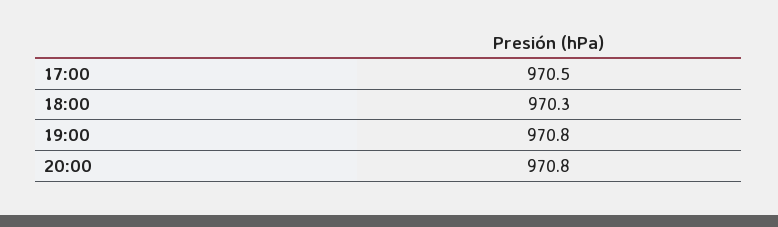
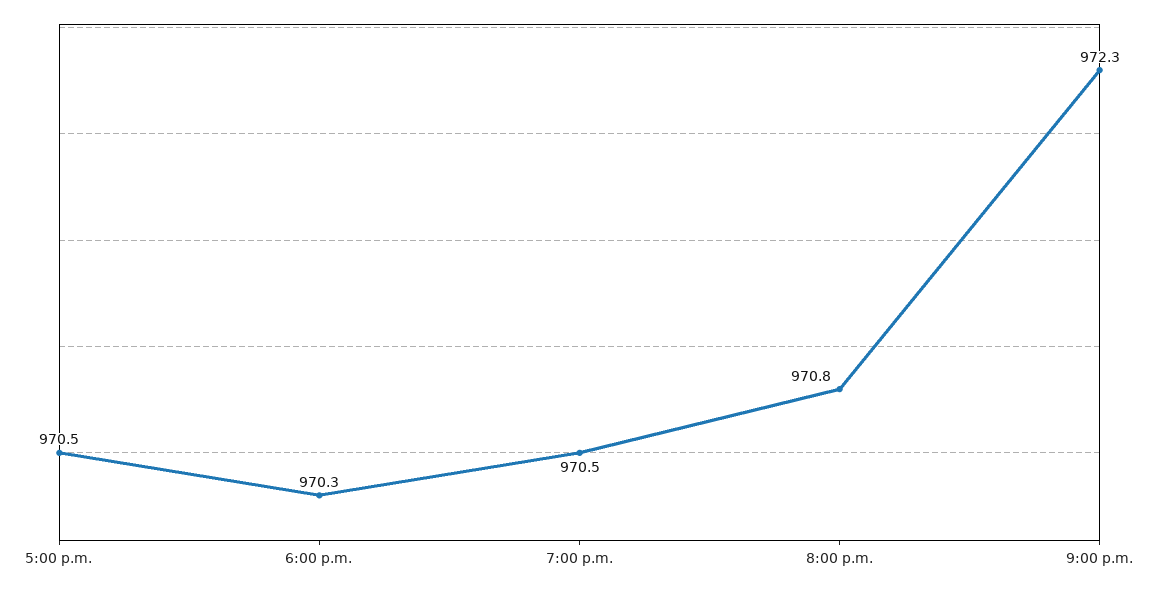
19:00: 970.8 -> 970.5
9:00 p.m.: none -> 972.3

